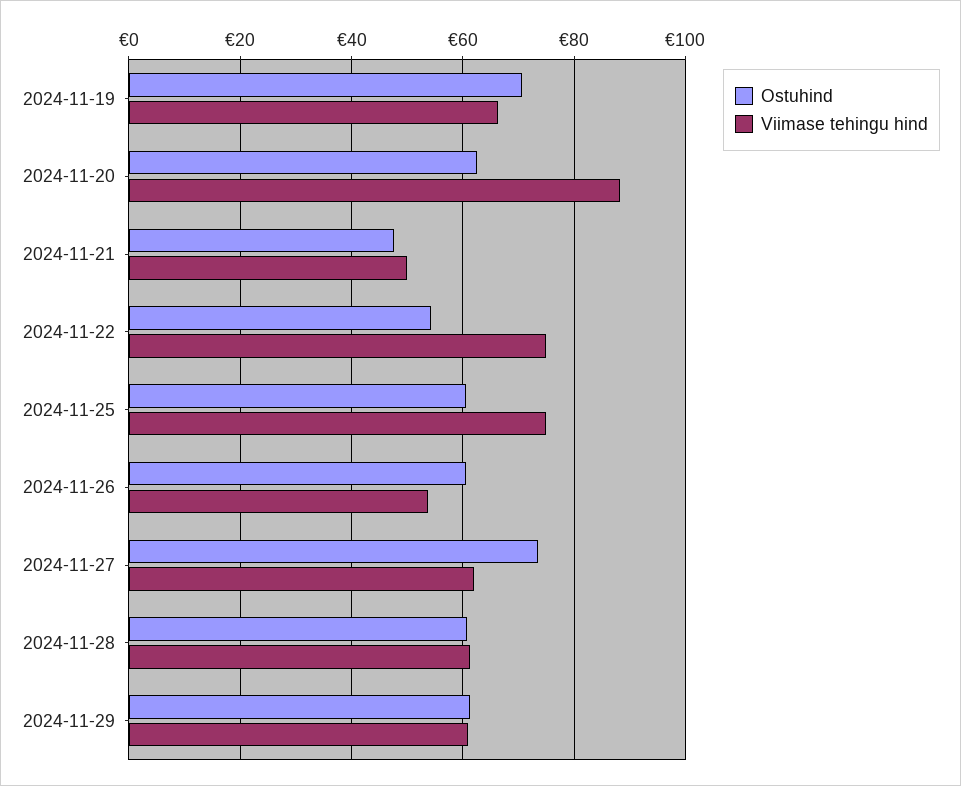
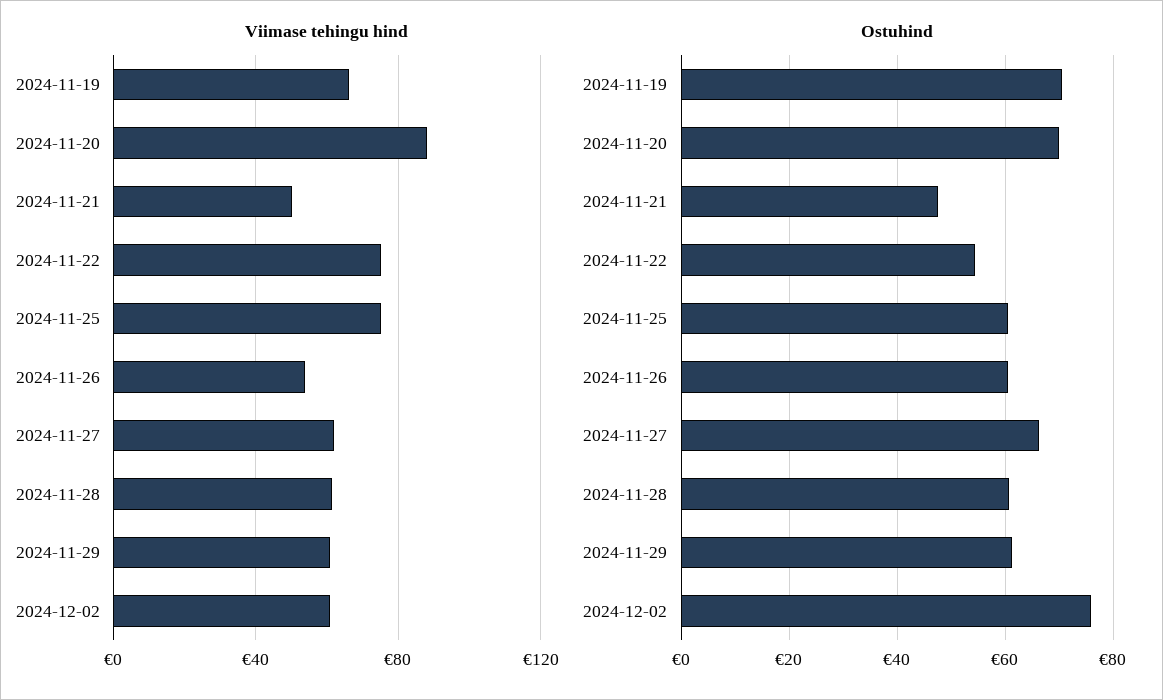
Ostuhind, 2024-11-20: 62 -> 70
Ostuhind, 2024-11-27: 74 -> 66
Viimase tehingu hind, 2024-12-02: none -> 60
Ostuhind, 2024-12-02: none -> 76

